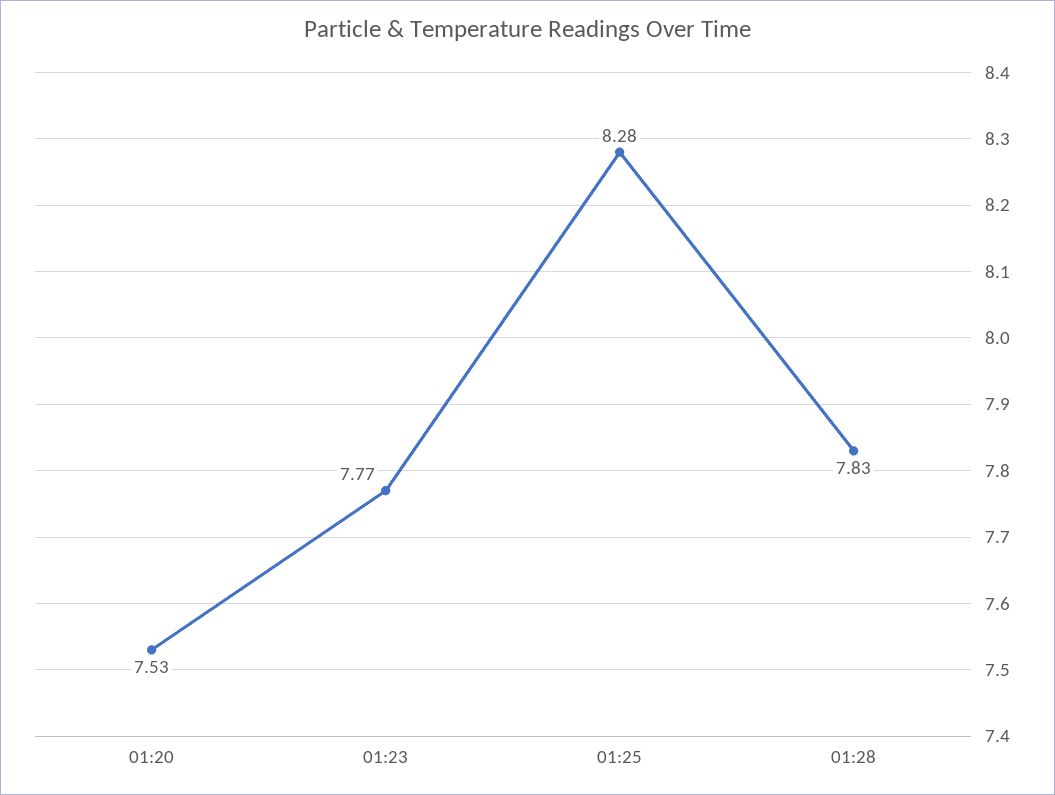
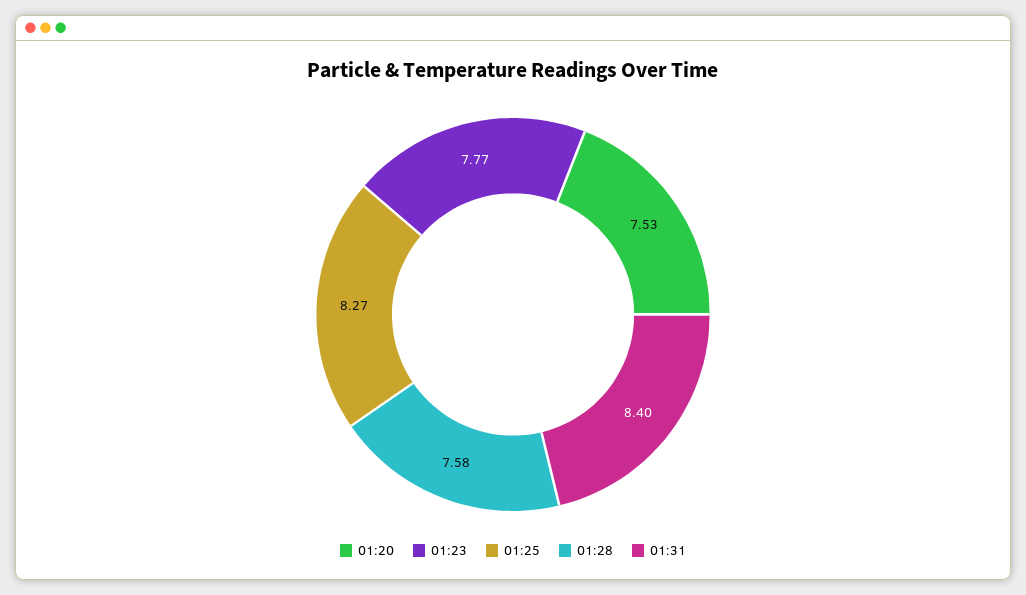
01:25: 8.28 -> 8.27
01:28: 7.83 -> 7.58
01:31: none -> 8.4

